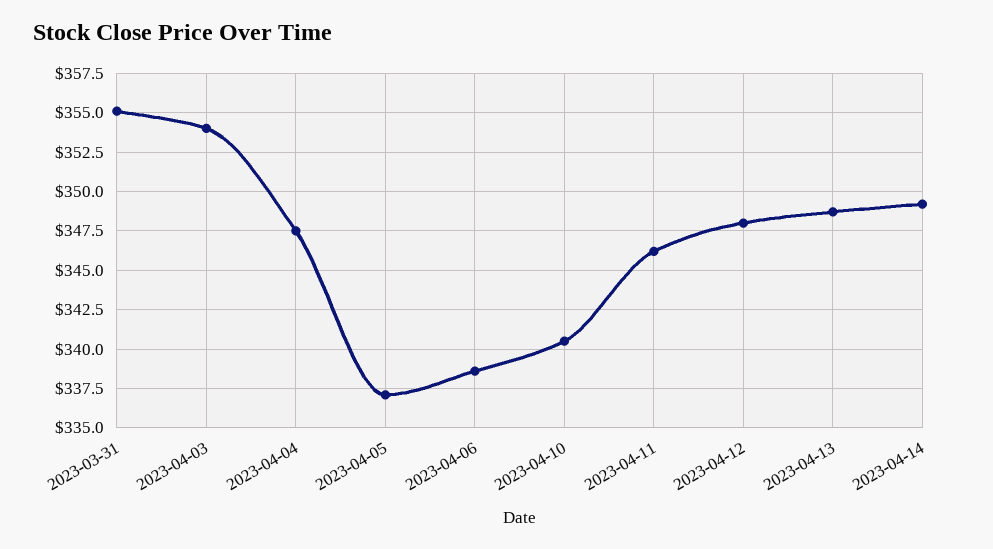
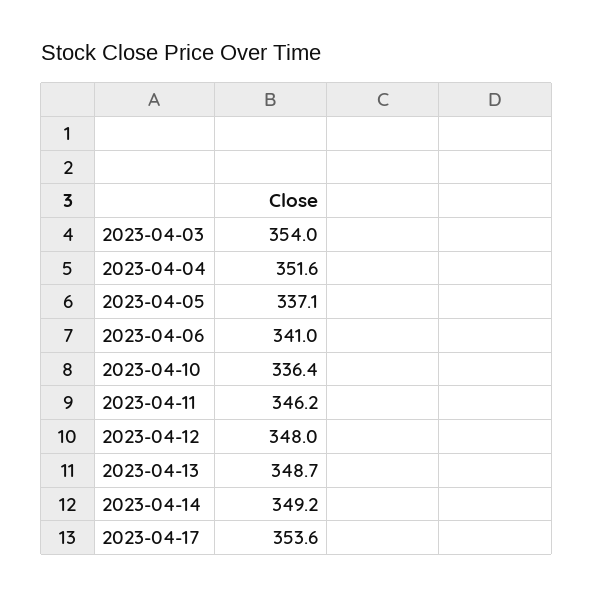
2023-03-31: 355 -> none
2023-04-04: 347.5 -> 351.6
2023-04-06: 338.5 -> 341
2023-04-10: 340.5 -> 336.4
2023-04-17: none -> 353.6

